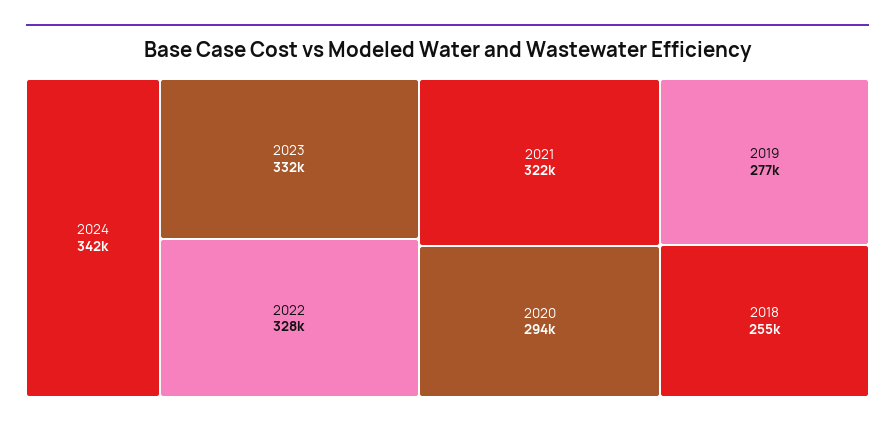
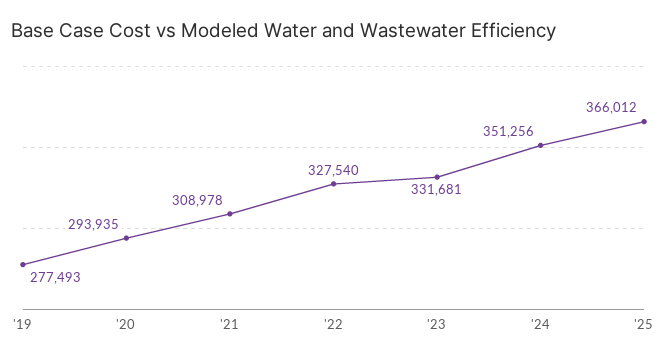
2024: 342000 -> 351256
2021: 322000 -> 308978
2018: 255000 -> none
'25: none -> 366012

